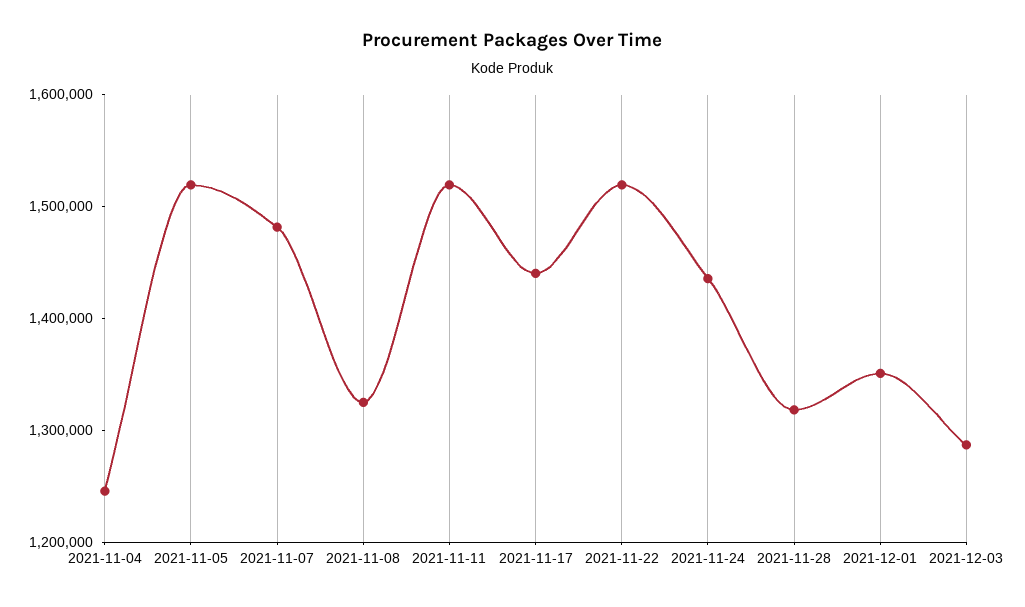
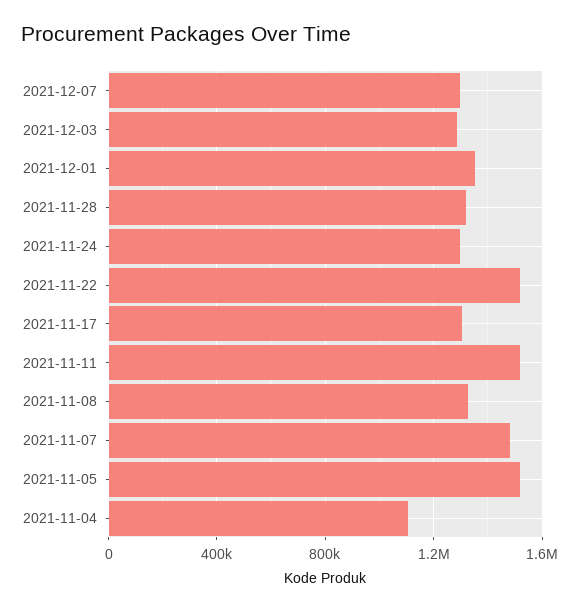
2021-11-04: 1240000 -> 1100000
2021-11-17: 1440000 -> 1300000
2021-11-24: 1440000 -> 1300000
2021-12-07: none -> 1300000

